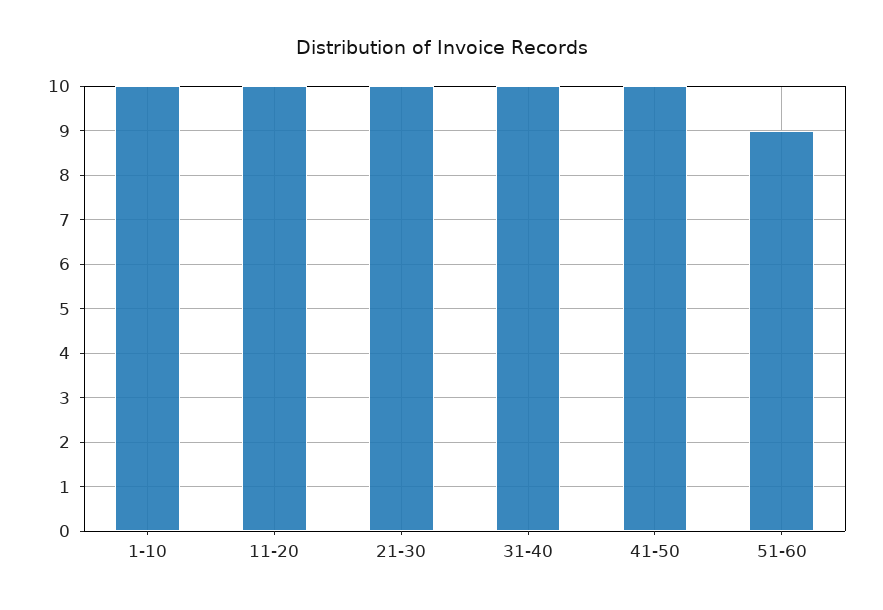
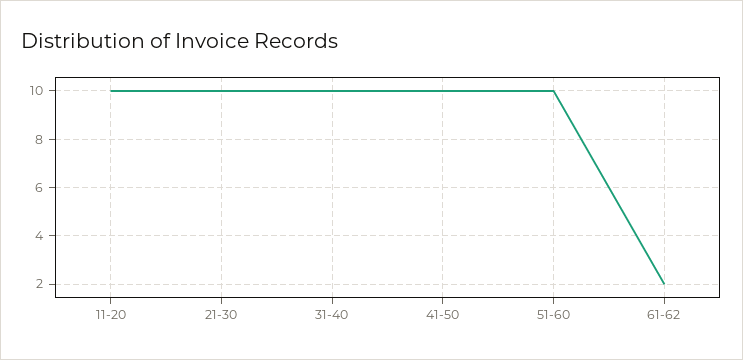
1-10: 10 -> none
51-60: 9 -> 10
61-62: none -> 2

